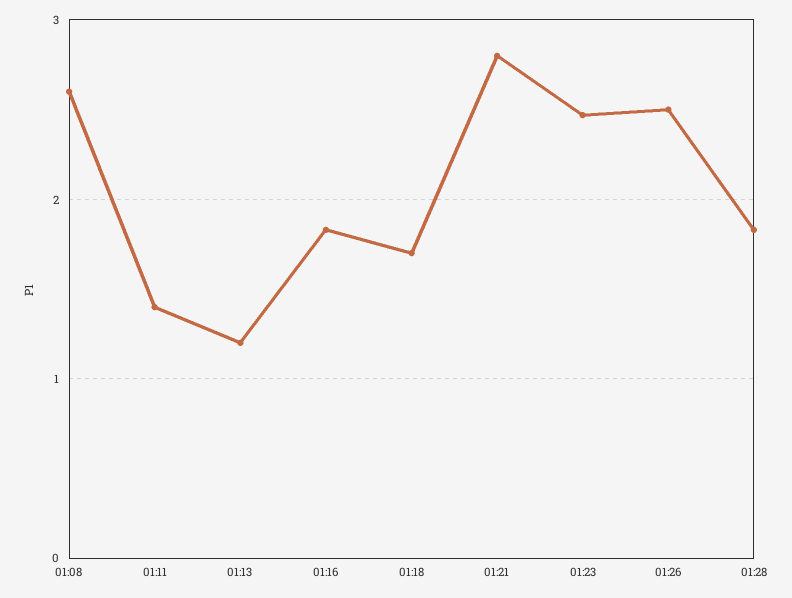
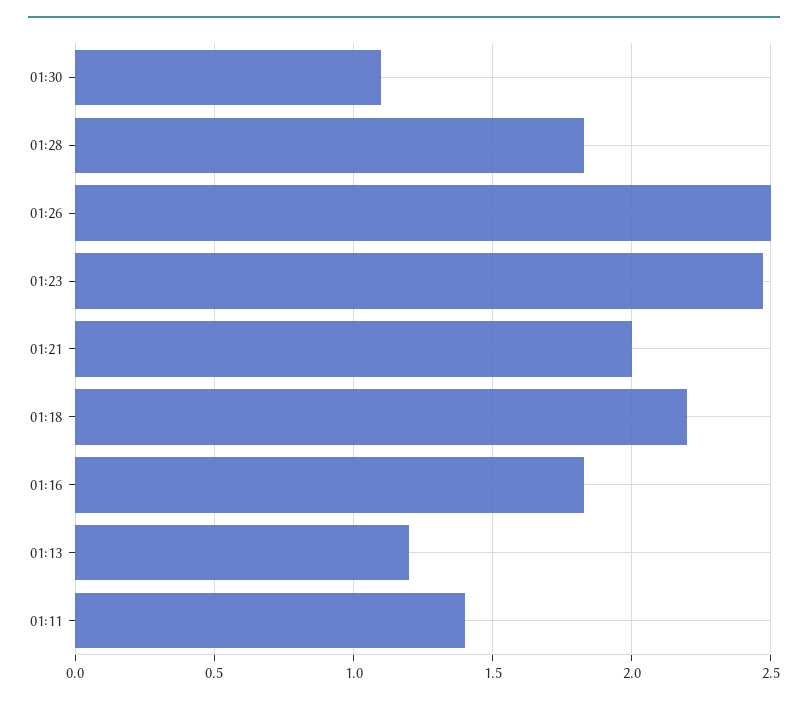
01:08: 2.6 -> none
01:18: 1.7 -> 2.2
01:21: 2.8 -> 2
01:30: none -> 1.1

